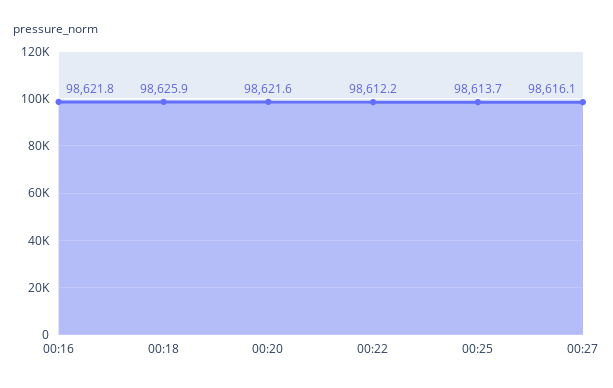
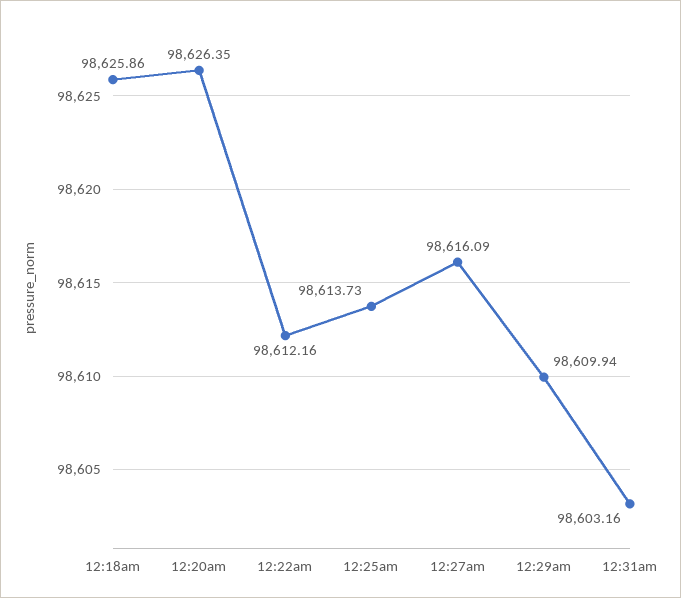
00:16: 98621.8 -> none
00:20: 98621.6 -> 98626.35
12:29am: none -> 98609.94
12:31am: none -> 98603.16

